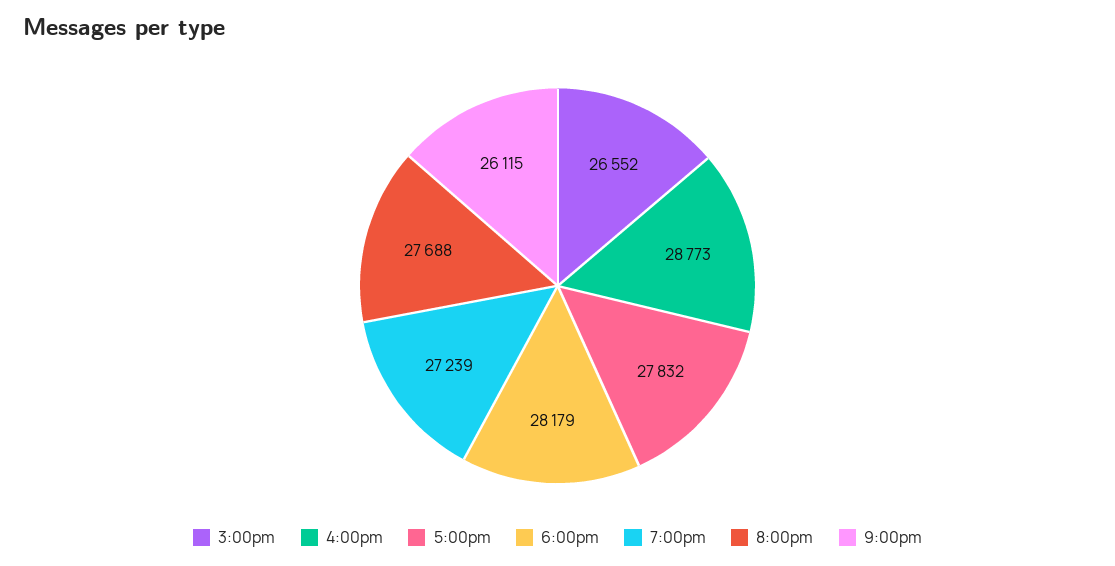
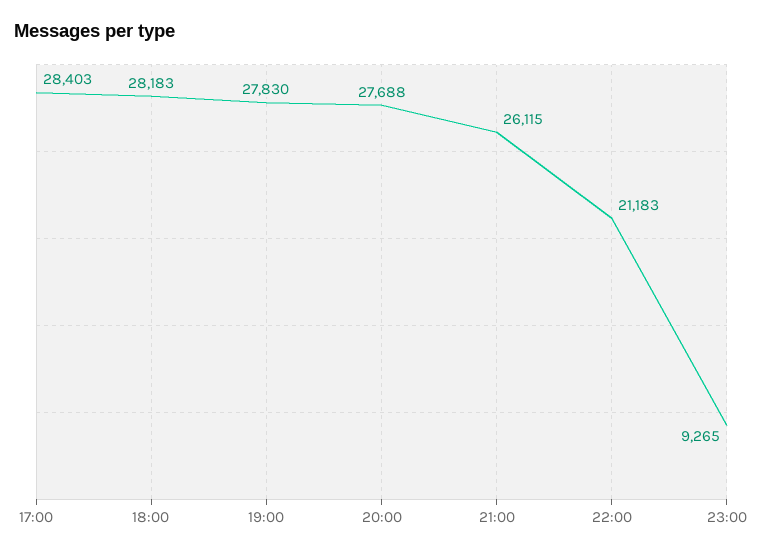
3:00pm: 26552 -> none
4:00pm: 28773 -> none
5:00pm: 27832 -> 28403
6:00pm: 28179 -> 28183
7:00pm: 27239 -> 27830
22:00: none -> 21183
23:00: none -> 9265

